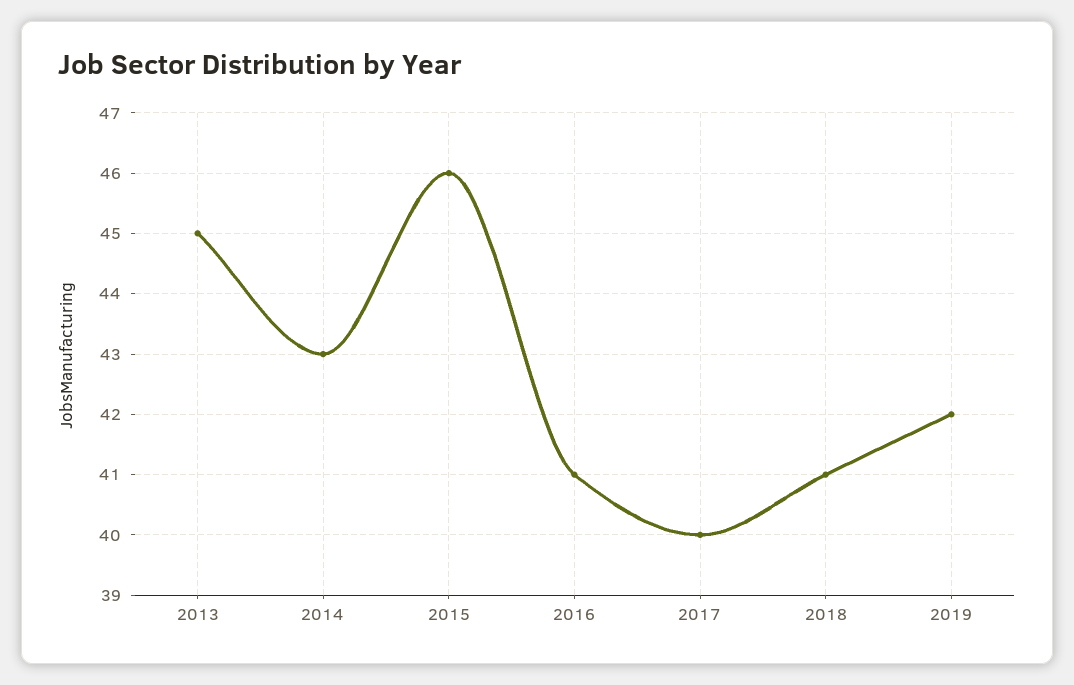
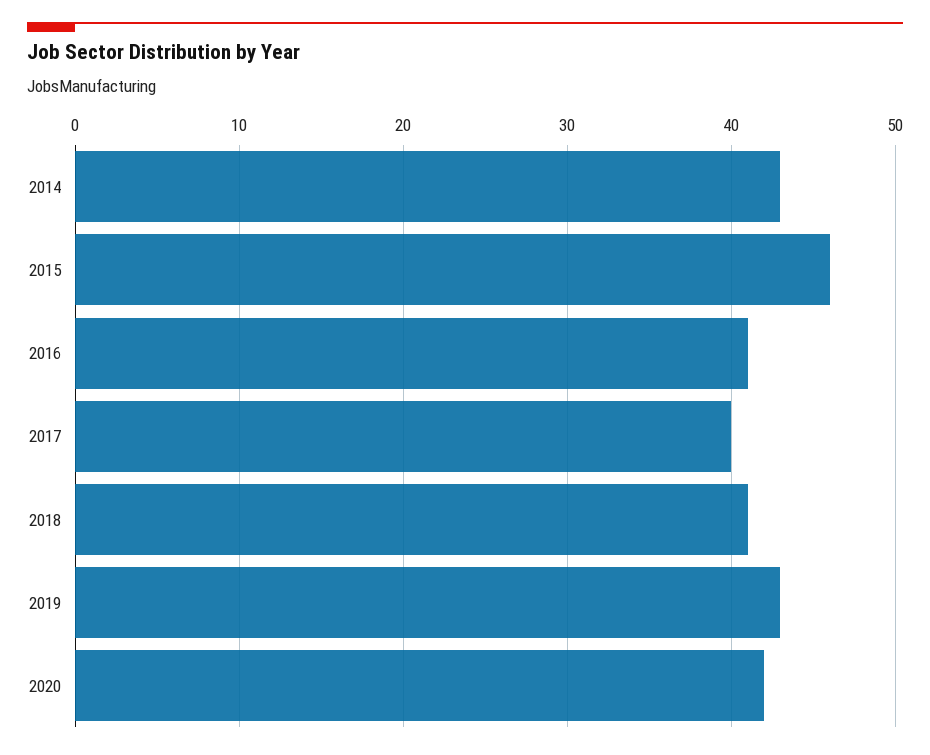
2013: 45 -> none
2019: 42 -> 43
2020: none -> 42

